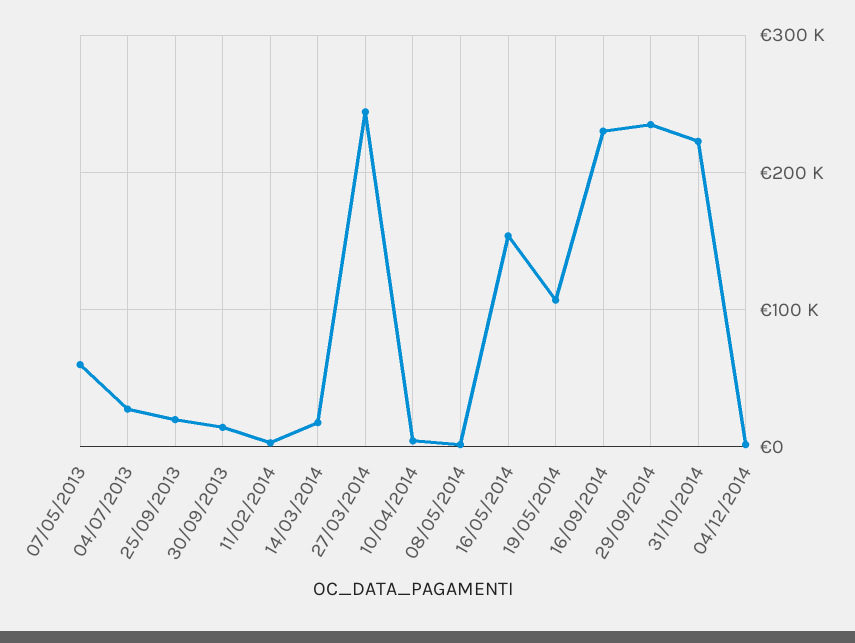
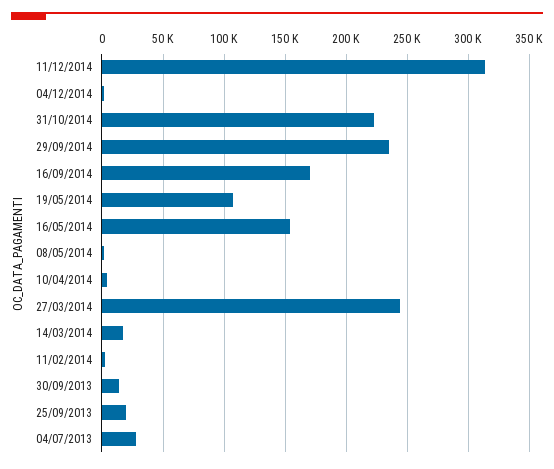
07/05/2013: 60000 -> none
16/09/2014: 230000 -> 170000
11/12/2014: none -> 315000

